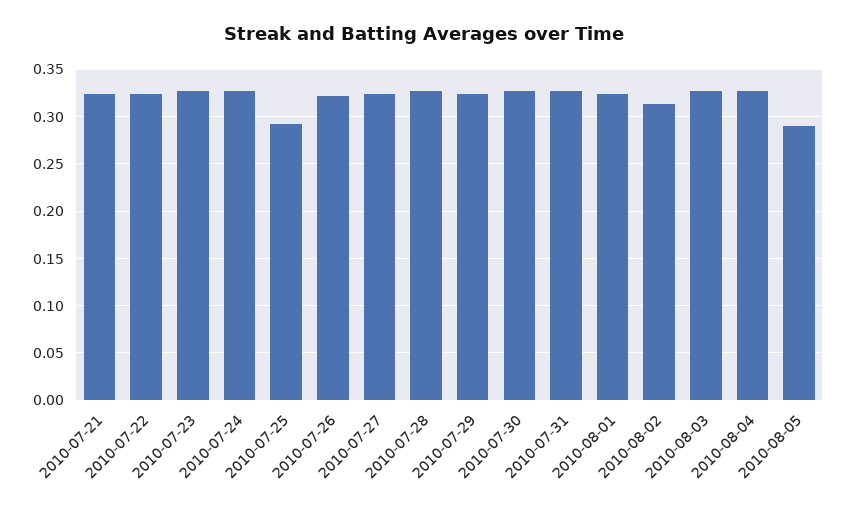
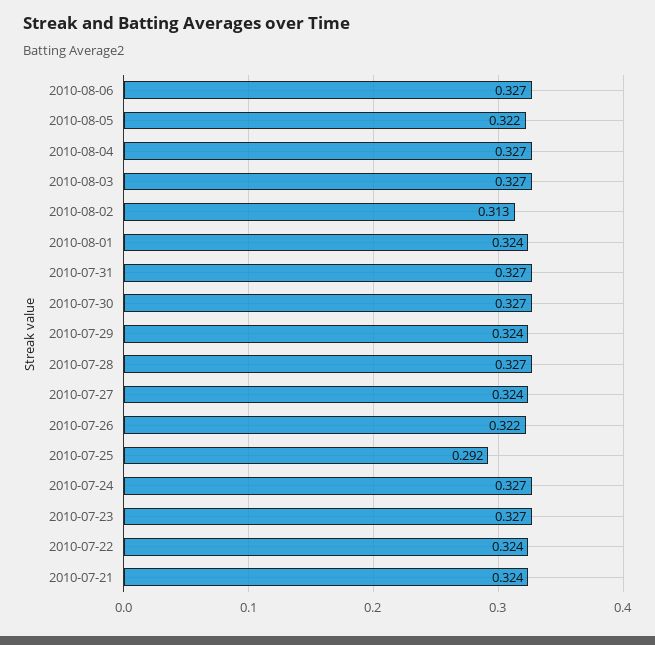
2010-08-05: 0.29 -> 0.322
2010-08-06: none -> 0.327

